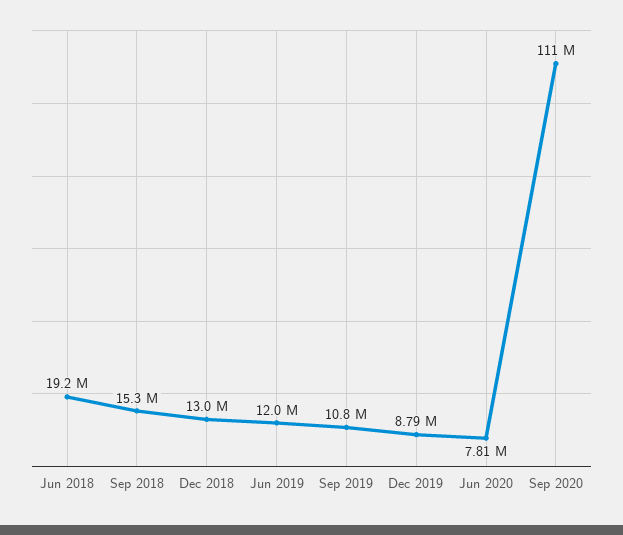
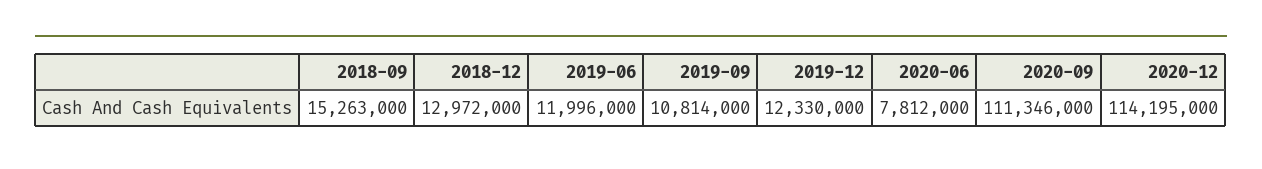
Jun 2018: 19200000 -> none
Dec 2019: 8790000 -> 12330000
2020-12: none -> 114195000

